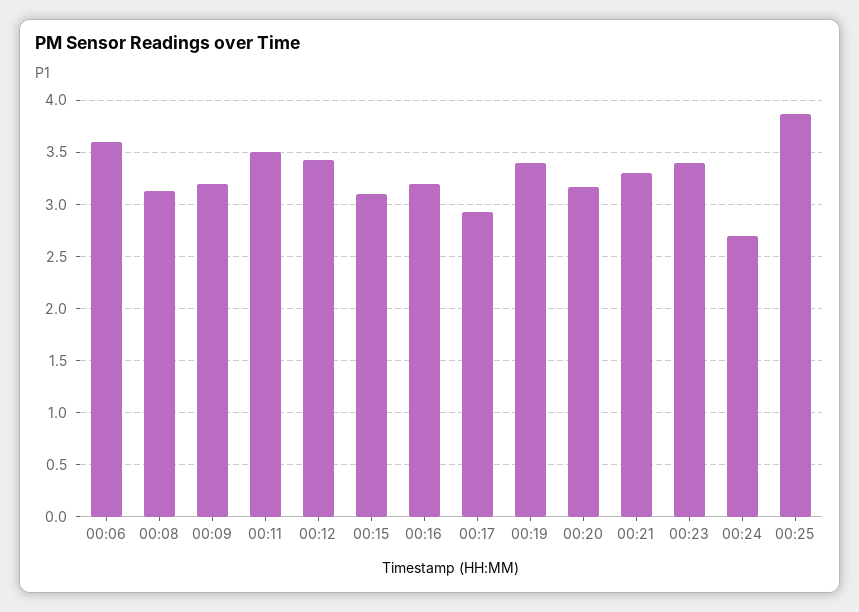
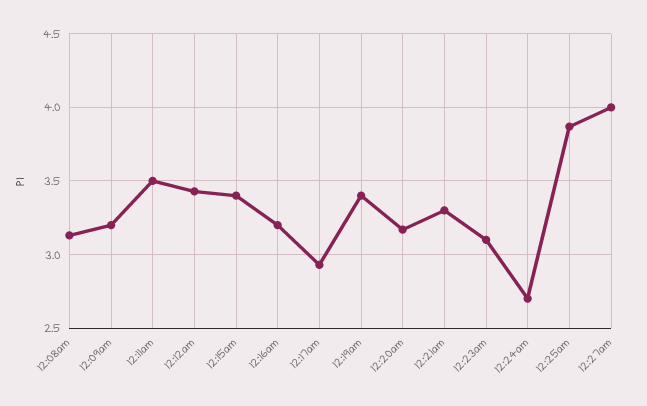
00:06: 3.6 -> none
00:15: 3.1 -> 3.4
00:23: 3.4 -> 3.1
12:27am: none -> 4

